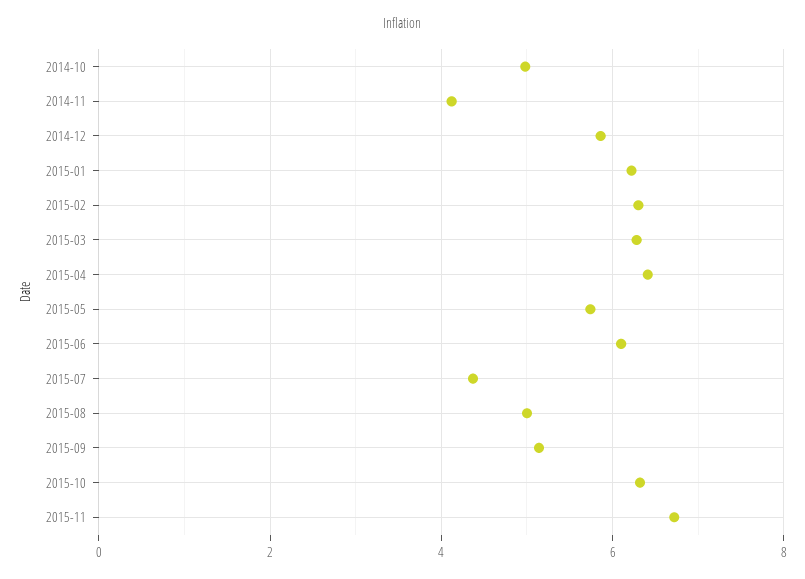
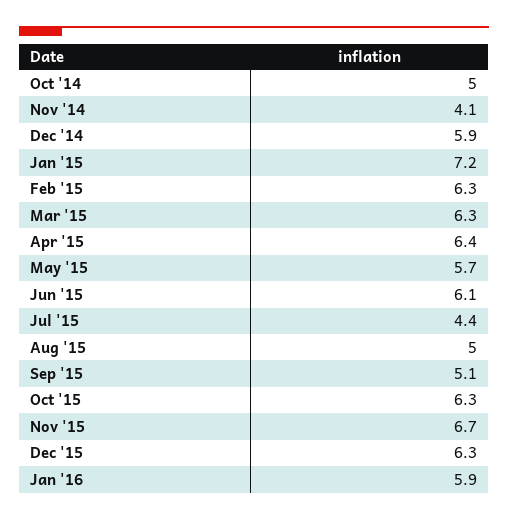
2015-01: 6.2 -> 7.2
Dec '15: none -> 6.3
Jan '16: none -> 5.9

